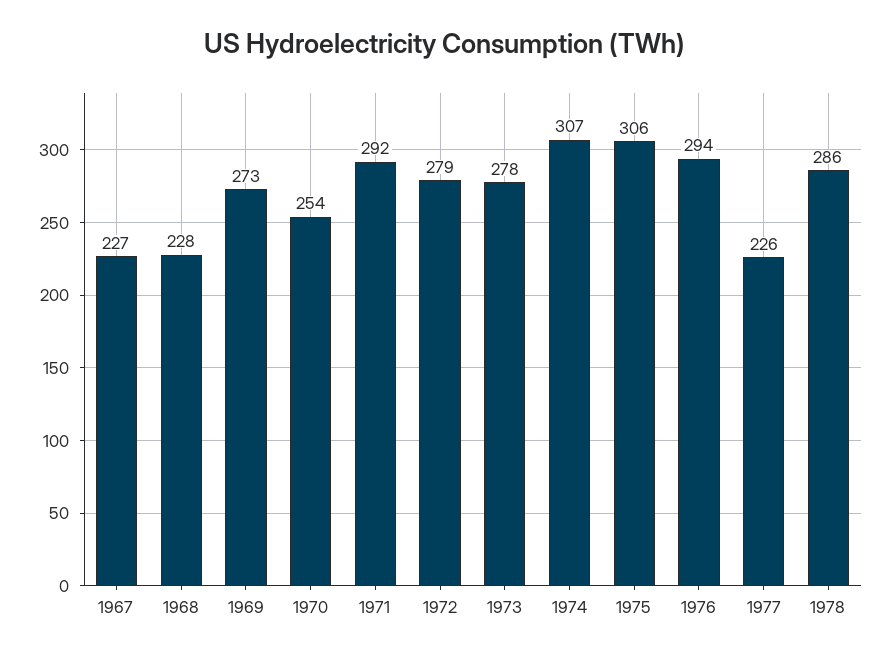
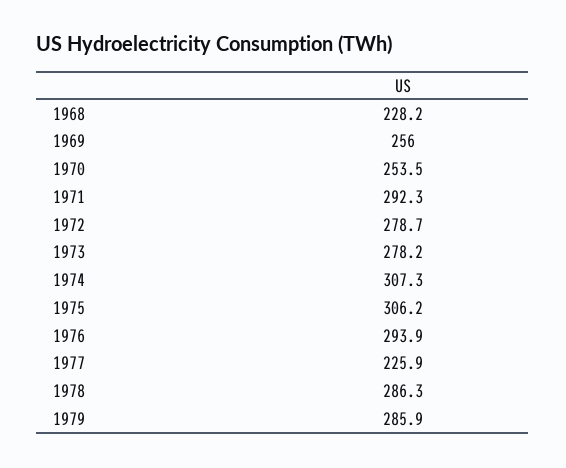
1967: 227 -> none
1969: 273 -> 256
1979: none -> 285.9

